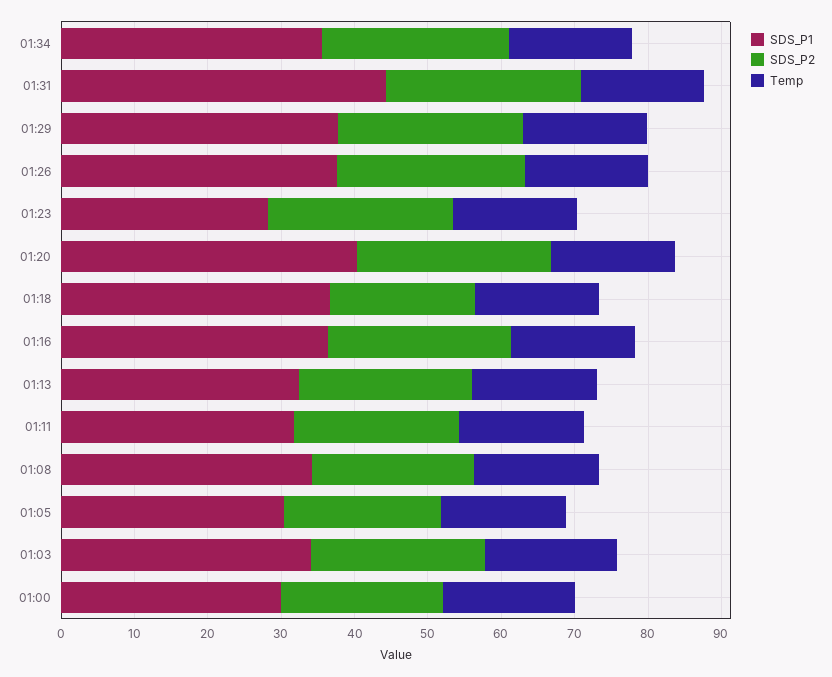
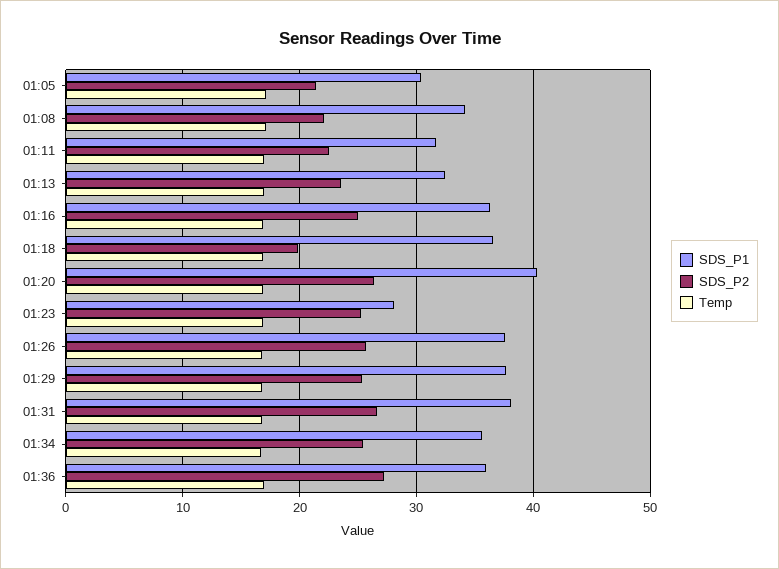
SDS_P1, 01:31: 44 -> 38
SDS_P1, 01:03: 34 -> none
SDS_P2, 01:03: 24 -> none
Temp, 01:03: 18 -> none
SDS_P1, 01:00: 30 -> none
SDS_P2, 01:00: 22 -> none
Temp, 01:00: 18 -> none
SDS_P1, 01:36: none -> 36
SDS_P2, 01:36: none -> 27
Temp, 01:36: none -> 17

